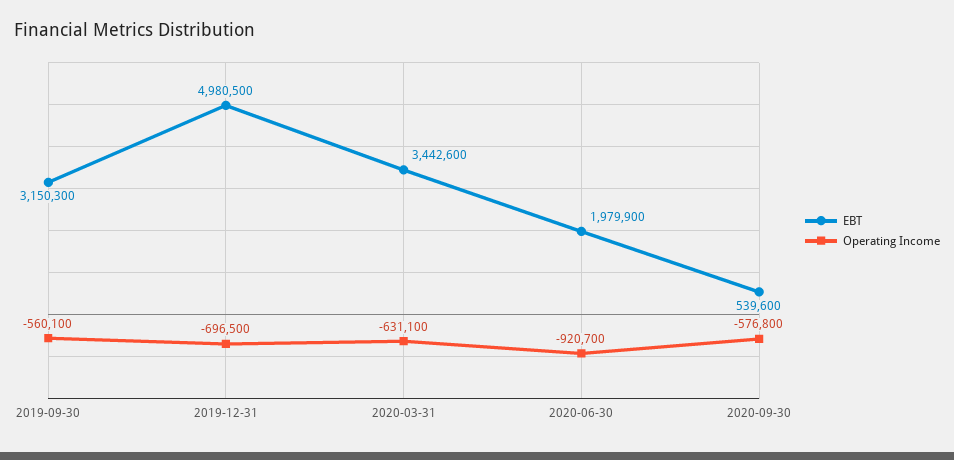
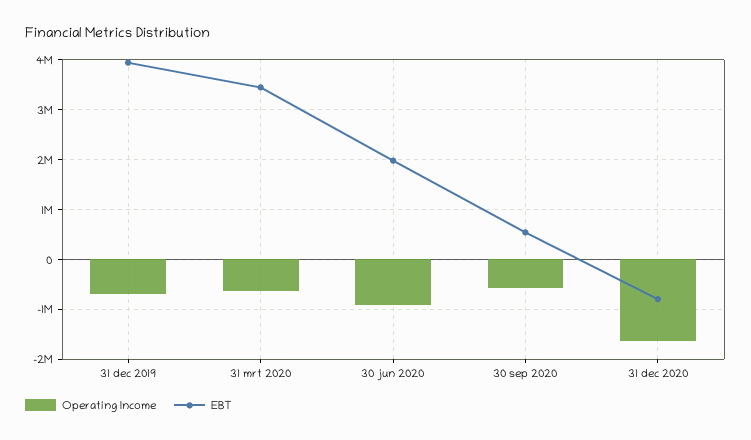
EBT, 2019-09-30: 3150300 -> none
Operating Income, 2019-09-30: -560100 -> none
EBT, 2019-12-31: 4980500 -> 4000000
Operating Income, 31 dec 2020: none -> -1600000
EBT, 31 dec 2020: none -> -800000

